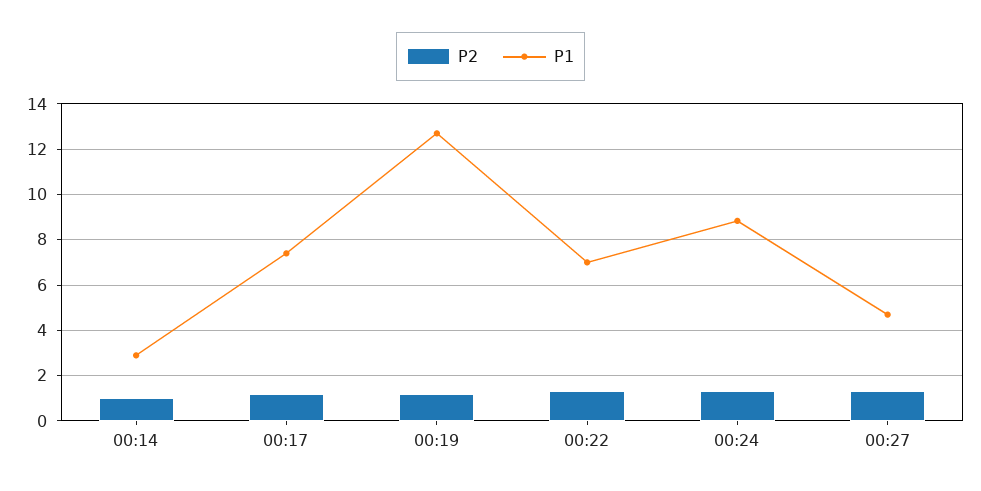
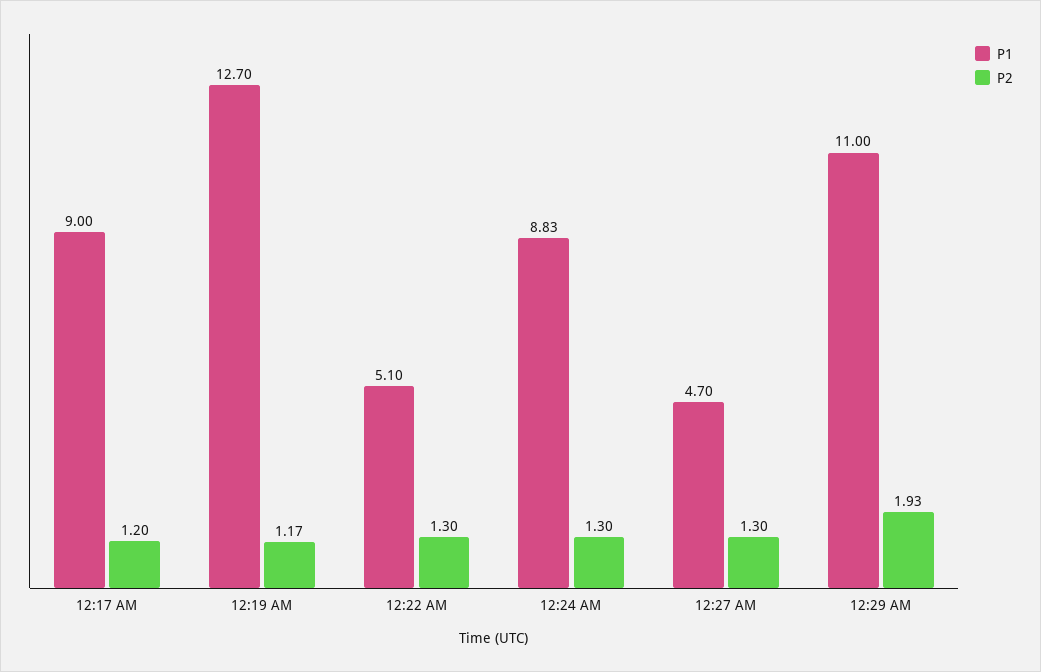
P2, 00:14: 1 -> none
P1, 00:14: 3 -> none
P1, 00:17: 7.5 -> 9
P1, 00:22: 7 -> 5.1
P1, 12:29 AM: none -> 11
P2, 12:29 AM: none -> 1.93

